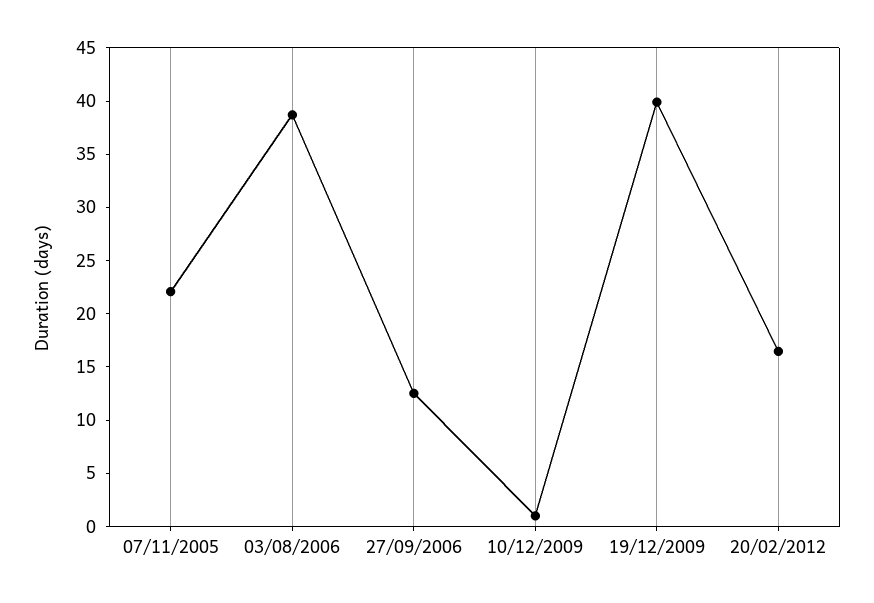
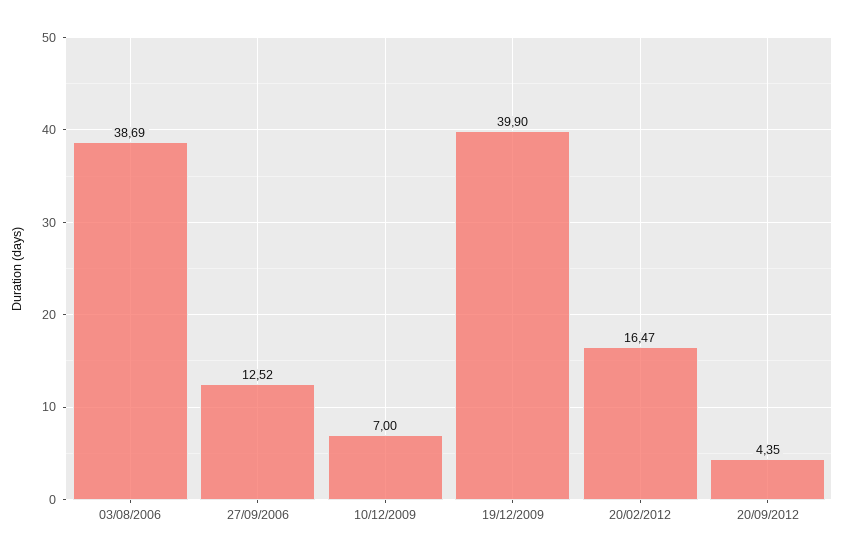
07/11/2005: 22 -> none
10/12/2009: 1 -> 7
20/09/2012: none -> 4.35

